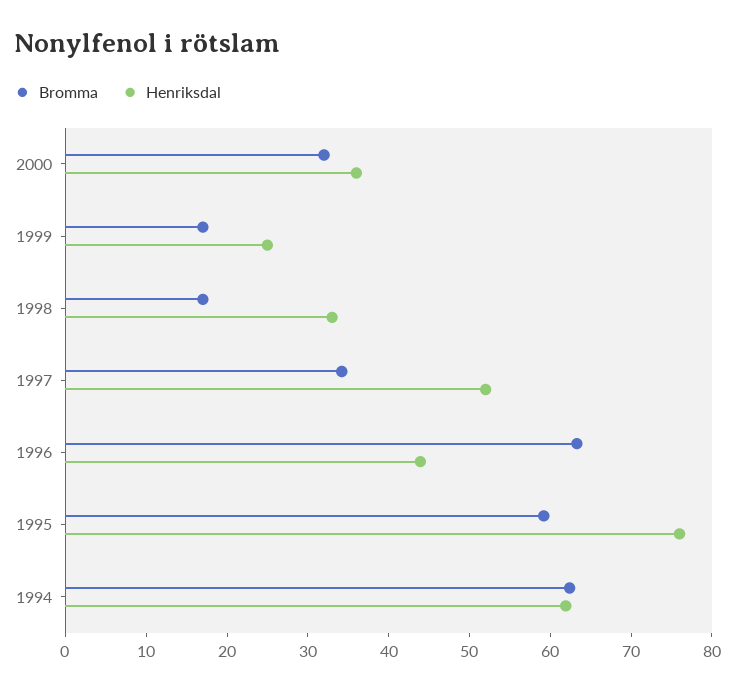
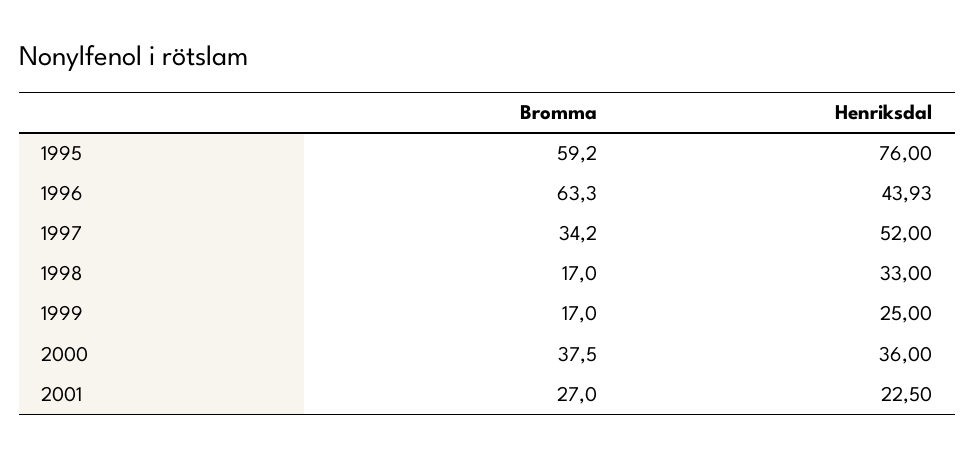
Bromma, 2000: 32 -> 37.5
Bromma, 1994: 62 -> none
Henriksdal, 1994: 62 -> none
Bromma, 2001: none -> 27
Henriksdal, 2001: none -> 22.5

